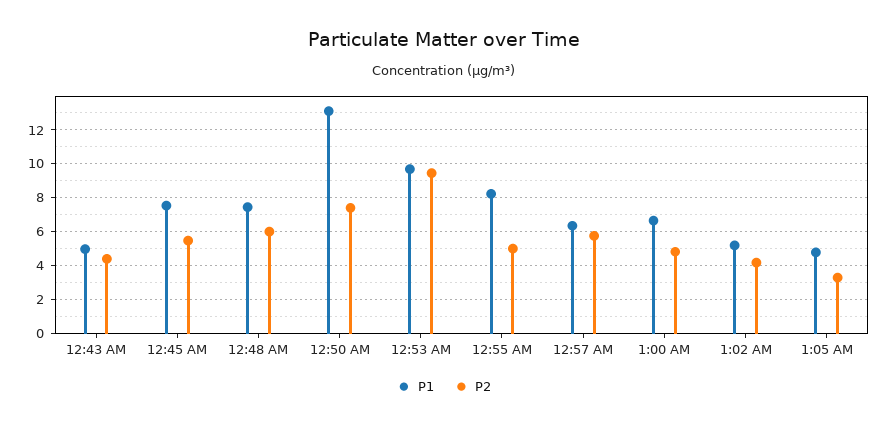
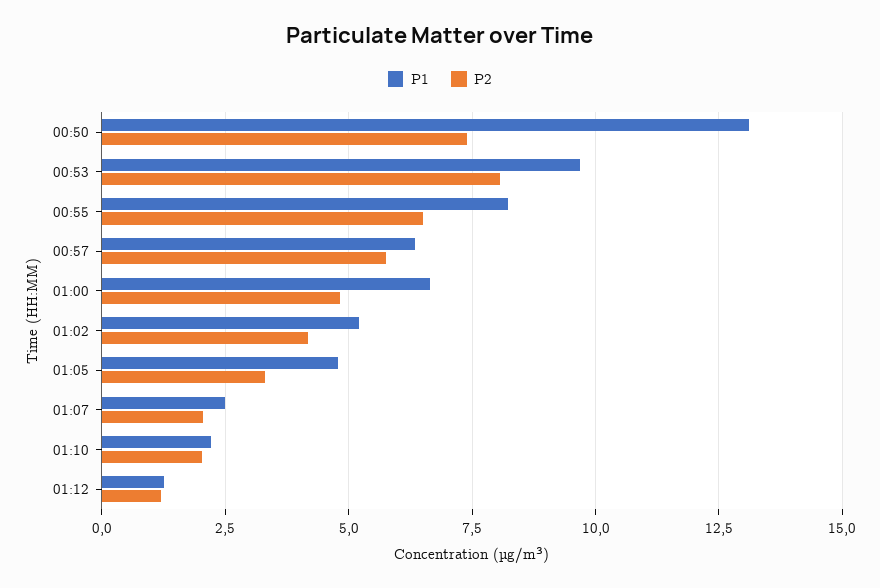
P1, 12:43 AM: 5 -> none
P2, 12:43 AM: 4.5 -> none
P1, 12:45 AM: 7.5 -> none
P2, 12:45 AM: 5.5 -> none
P1, 12:48 AM: 7.5 -> none
P2, 12:48 AM: 6 -> none
P2, 12:53 AM: 9.5 -> 8
P2, 12:55 AM: 5 -> 6.5
P1, 01:07: none -> 2.5
P2, 01:07: none -> 2
P1, 01:10: none -> 2.25
P2, 01:10: none -> 2
P1, 01:12: none -> 1.25
P2, 01:12: none -> 1.25

